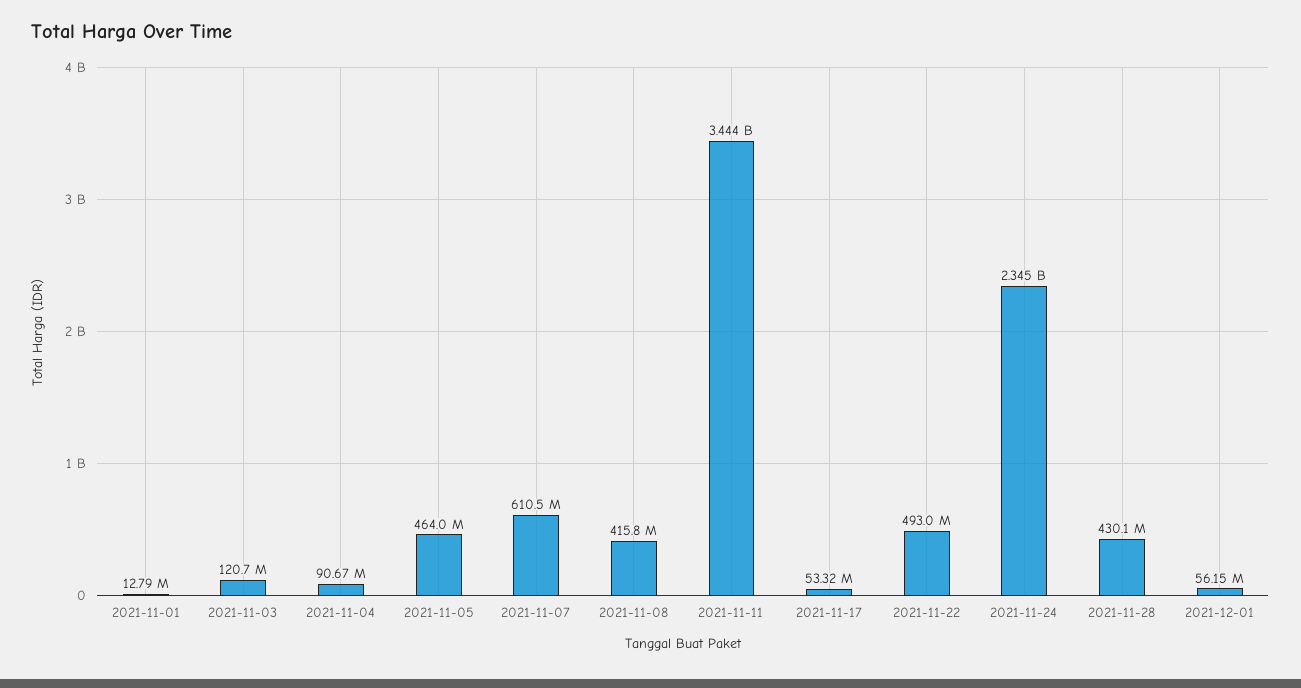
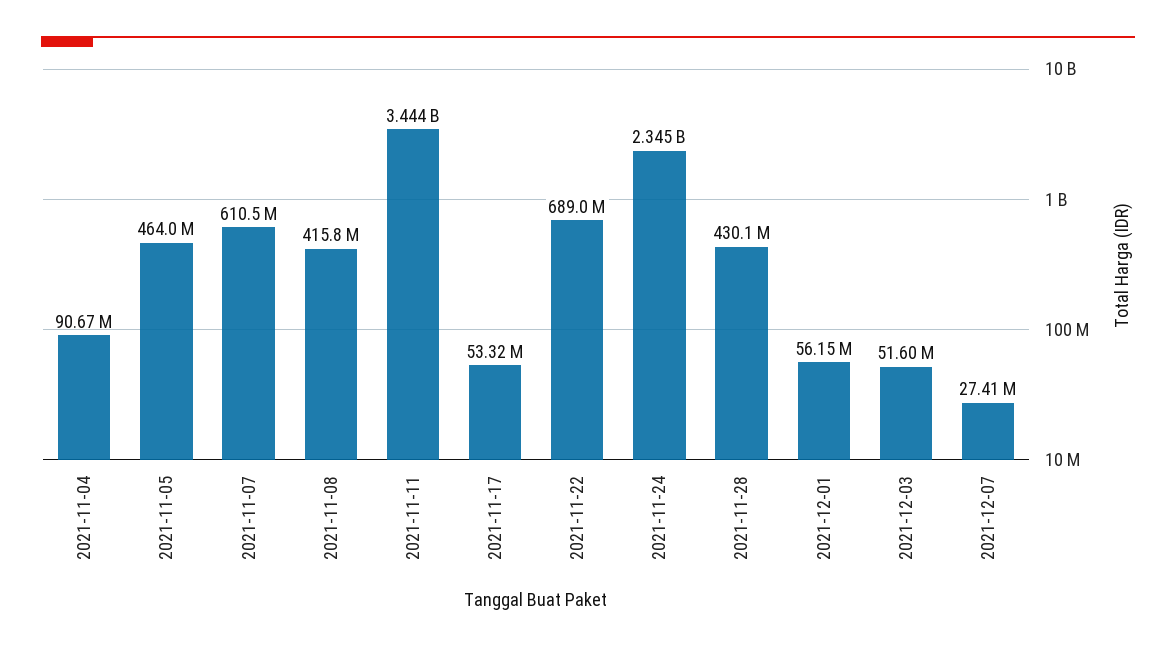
2021-11-01: 12790000 -> none
2021-11-03: 120700000 -> none
2021-11-22: 493000000 -> 689000000
2021-12-03: none -> 51600000
2021-12-07: none -> 27410000

